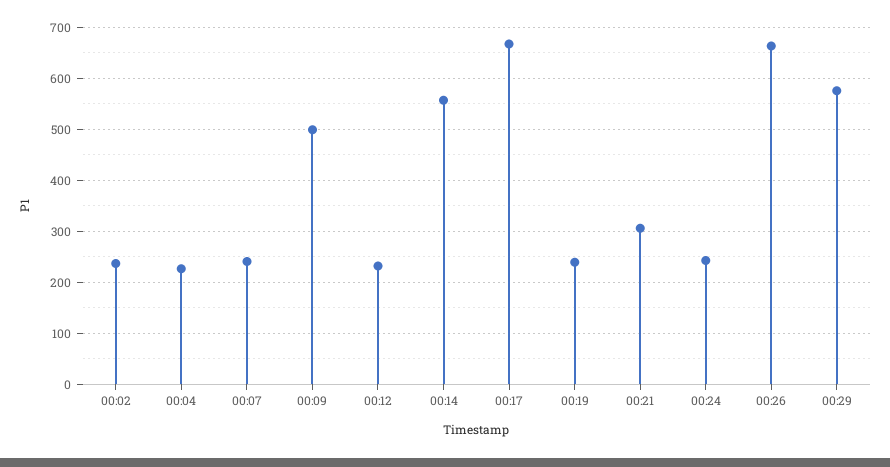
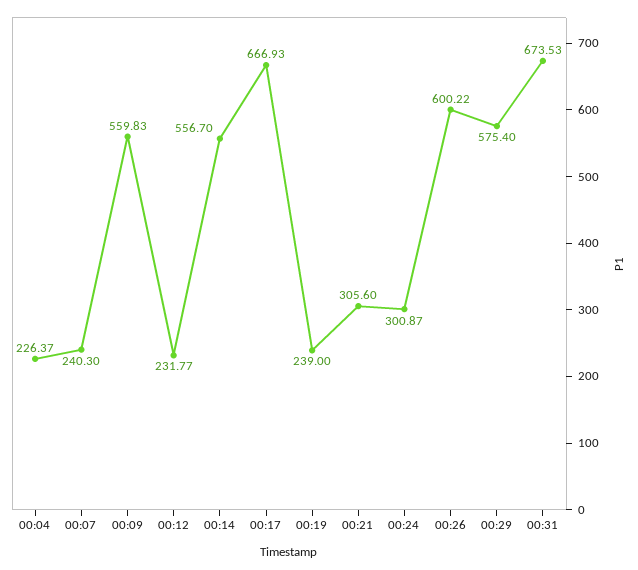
00:02: 240 -> none
00:09: 500 -> 559.83
00:24: 240 -> 300.87
00:26: 660 -> 600.22
00:31: none -> 673.53

